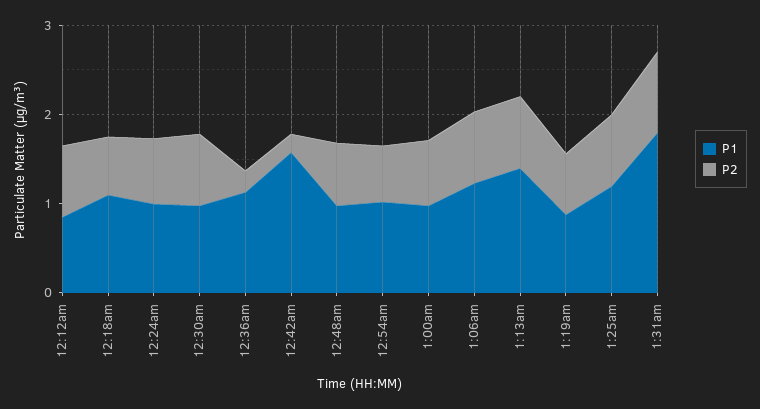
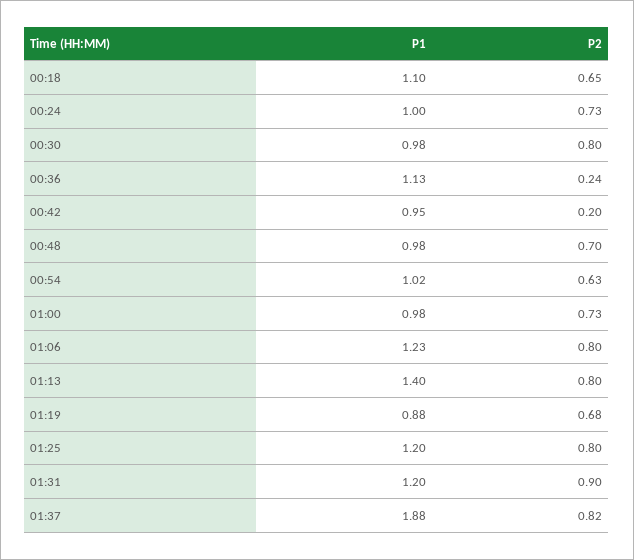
P1, 12:12am: 0.8 -> none
P2, 12:12am: 0.8 -> none
P1, 12:42am: 1.6 -> 0.95
P1, 1:31am: 1.8 -> 1.2
P1, 01:37: none -> 1.88
P2, 01:37: none -> 0.82

